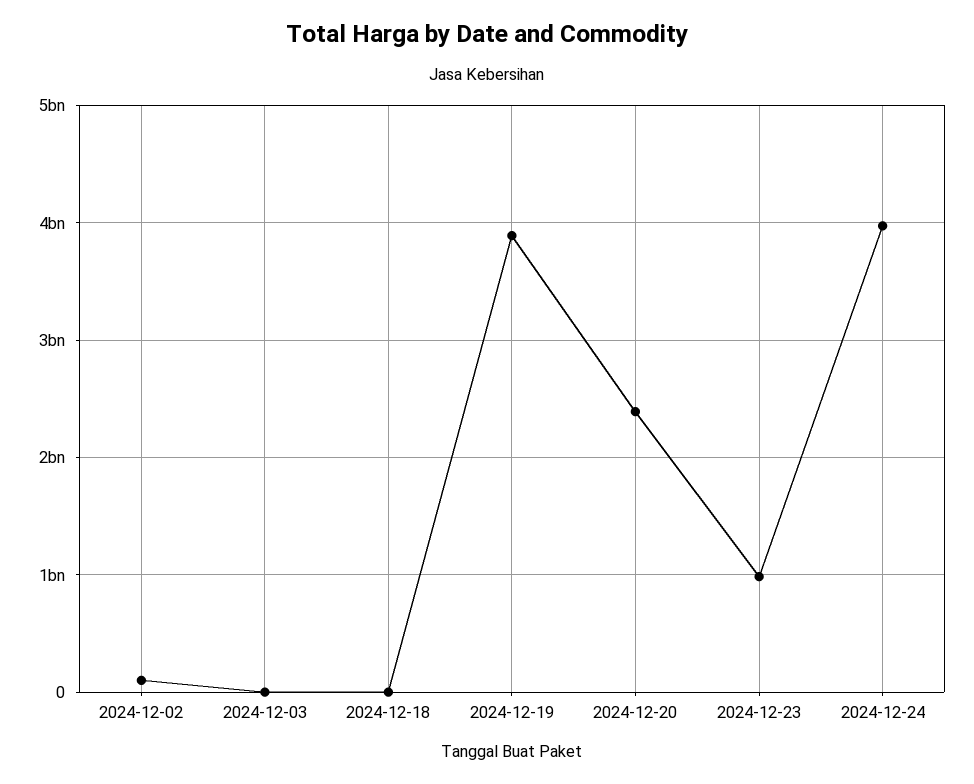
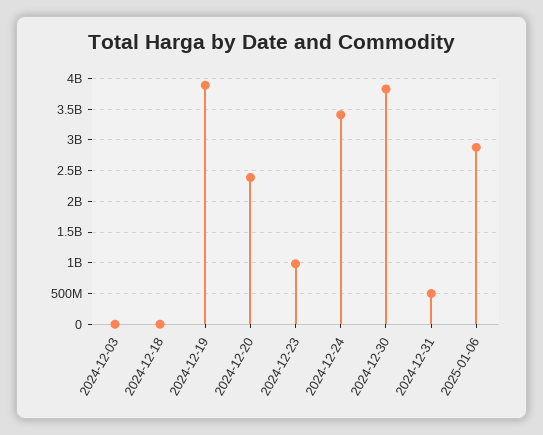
2024-12-02: 100000000 -> none
2024-12-24: 4000000000 -> 3400000000
2024-12-30: none -> 3800000000
2024-12-31: none -> 500000000
2025-01-06: none -> 2900000000

